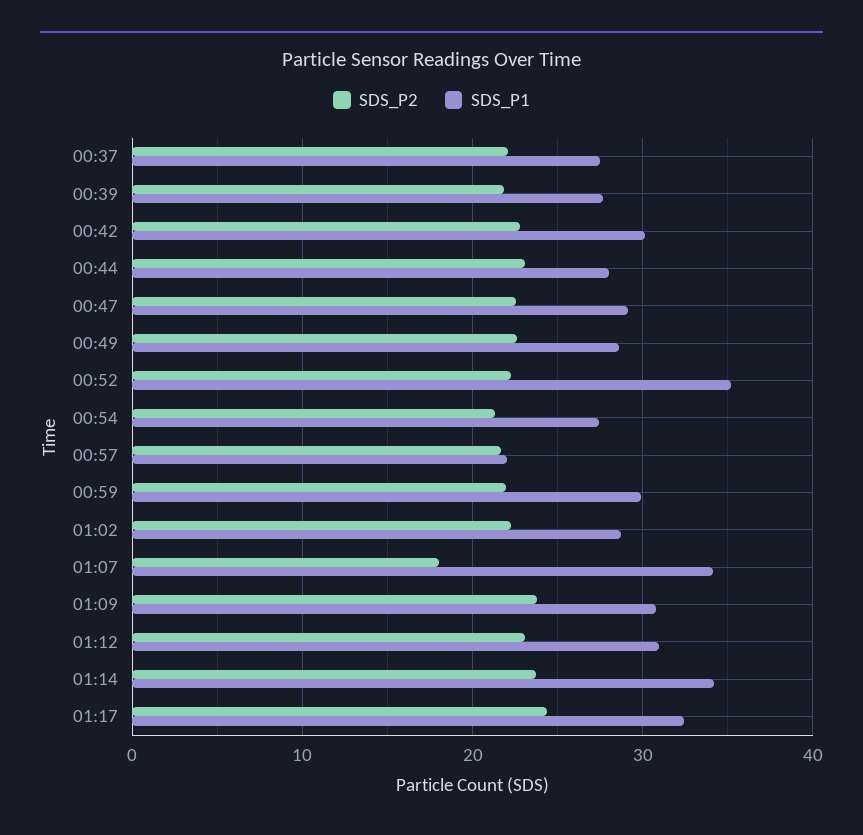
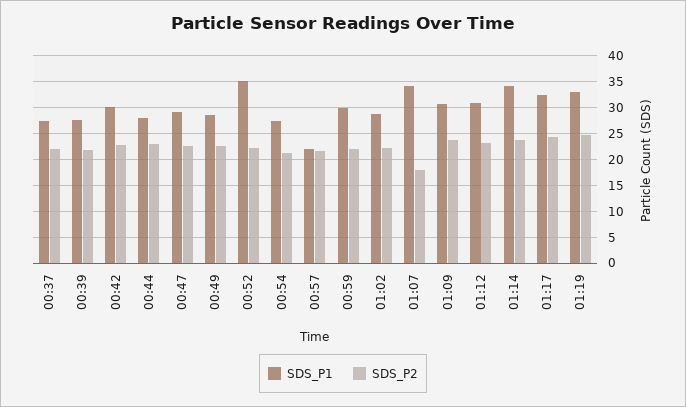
SDS_P1, 01:19: none -> 32.5
SDS_P2, 01:19: none -> 25

